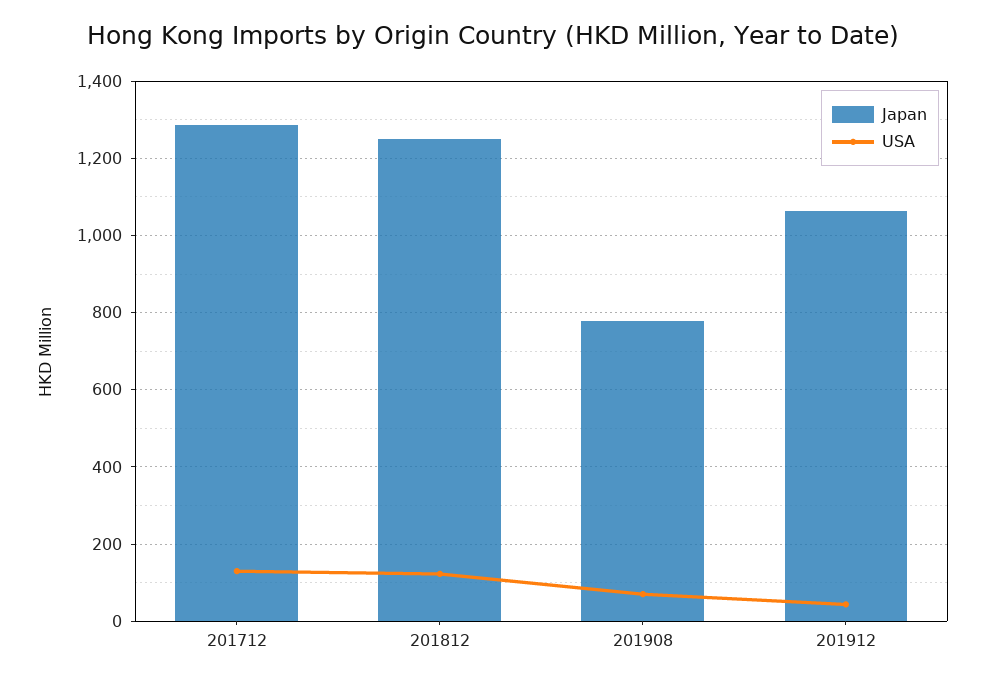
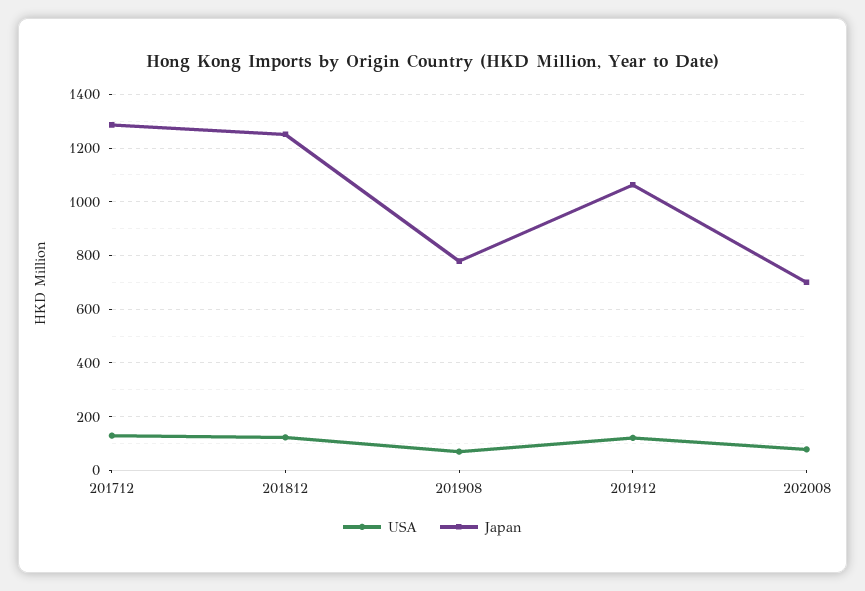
USA, 201912: 40 -> 125
USA, 202008: none -> 75
Japan, 202008: none -> 700

